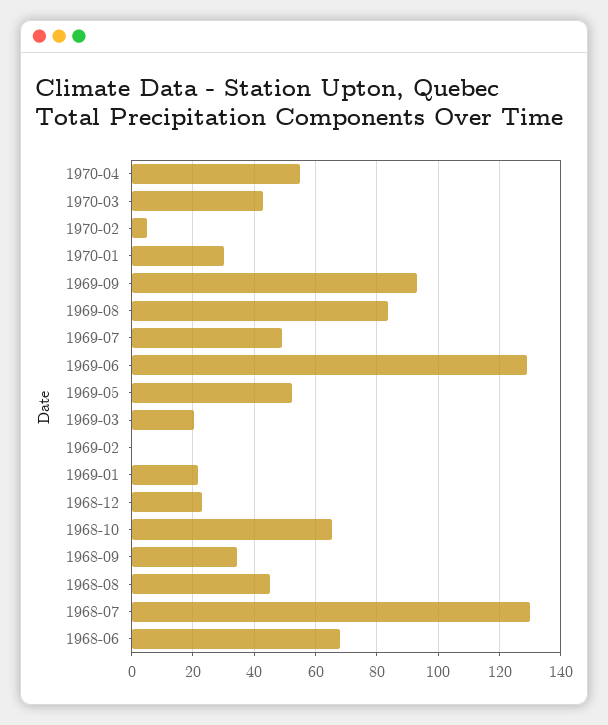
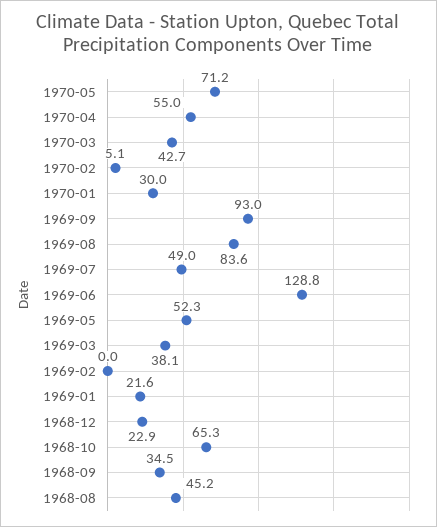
1969-03: 20 -> 38.1
1968-07: 130 -> none
1968-06: 68 -> none
1970-05: none -> 71.2

